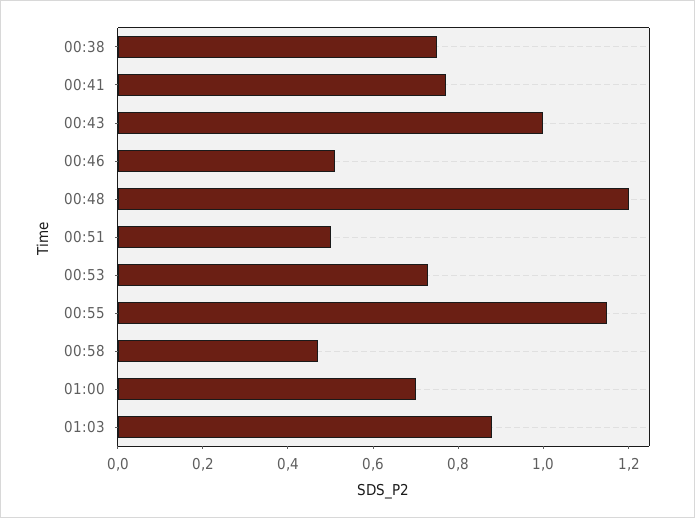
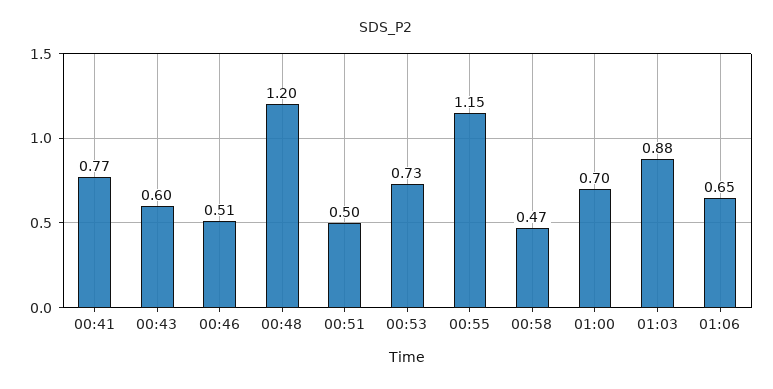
00:38: 0.75 -> none
00:43: 1 -> 0.6
01:06: none -> 0.65

